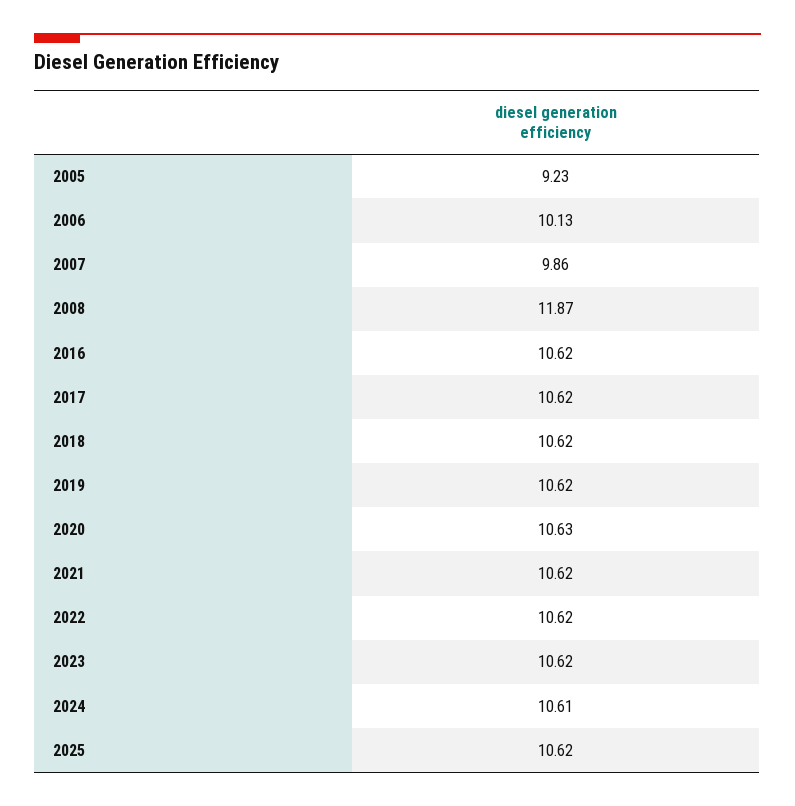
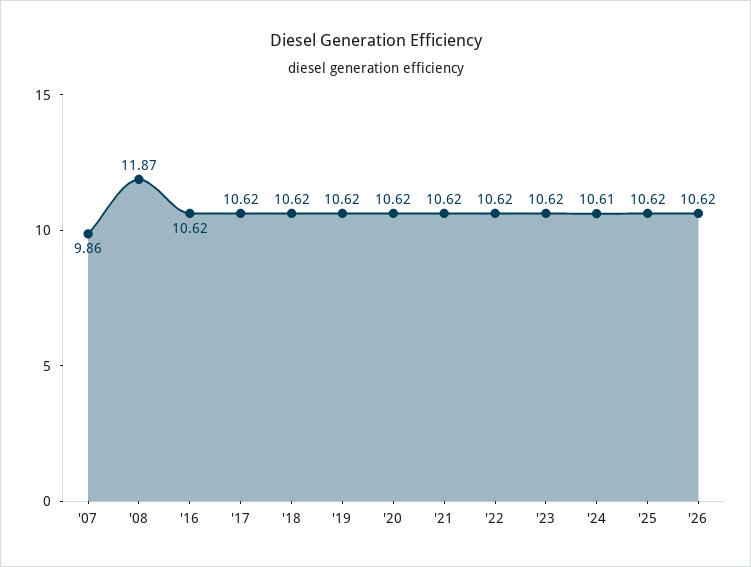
2005: 9.23 -> none
2006: 10.13 -> none
2020: 10.63 -> 10.62
'26: none -> 10.62

